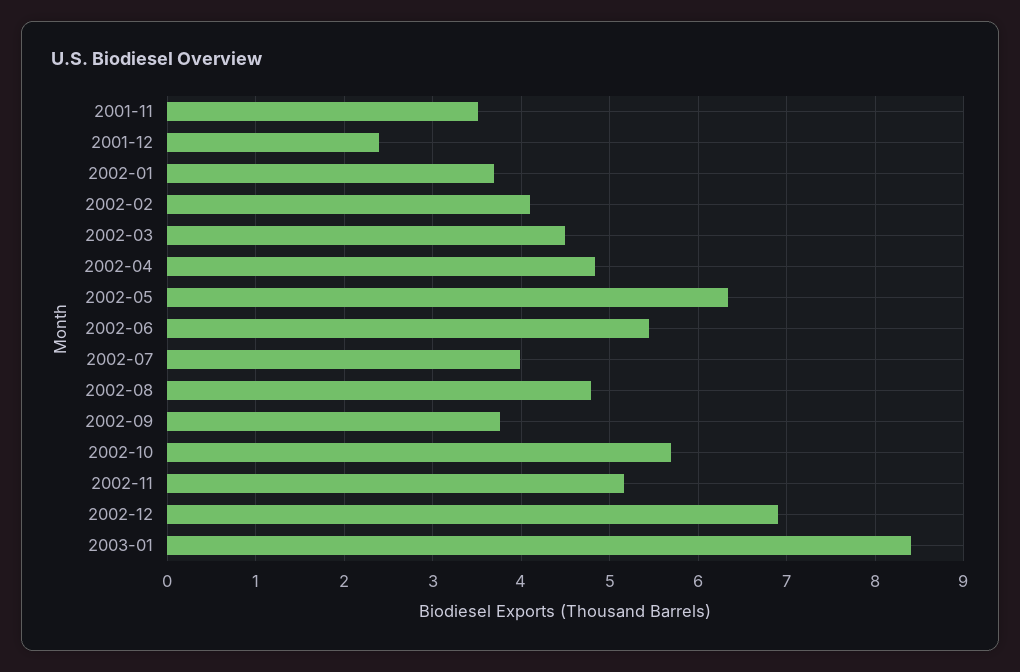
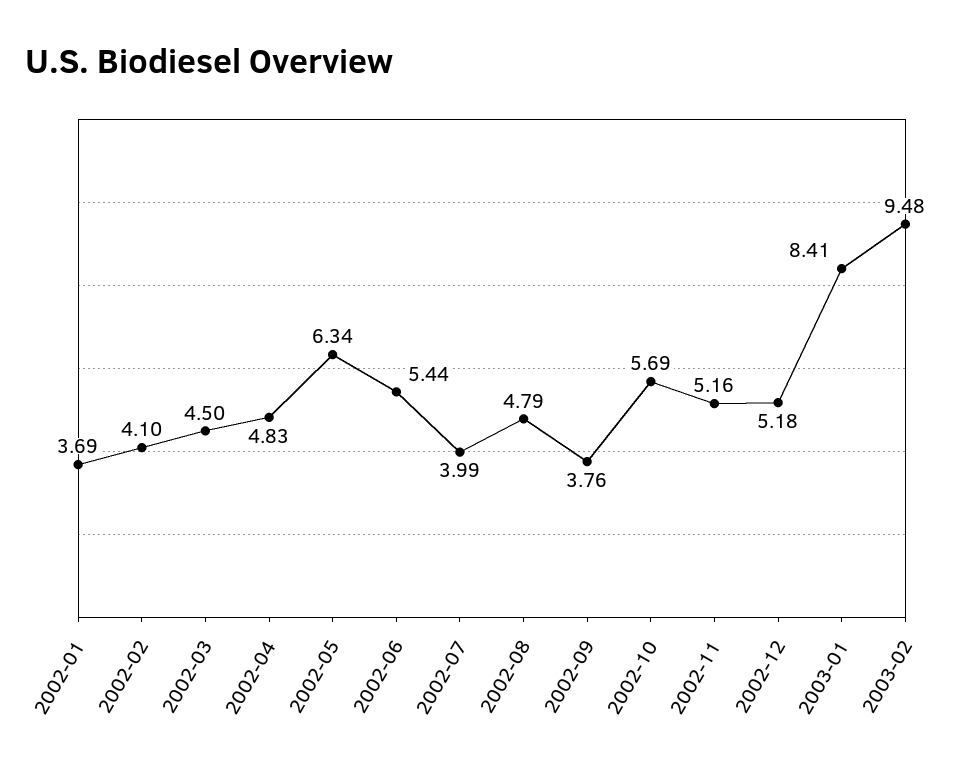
2001-11: 3.5 -> none
2001-12: 2.4 -> none
2002-12: 6.9 -> 5.18
2003-02: none -> 9.48

